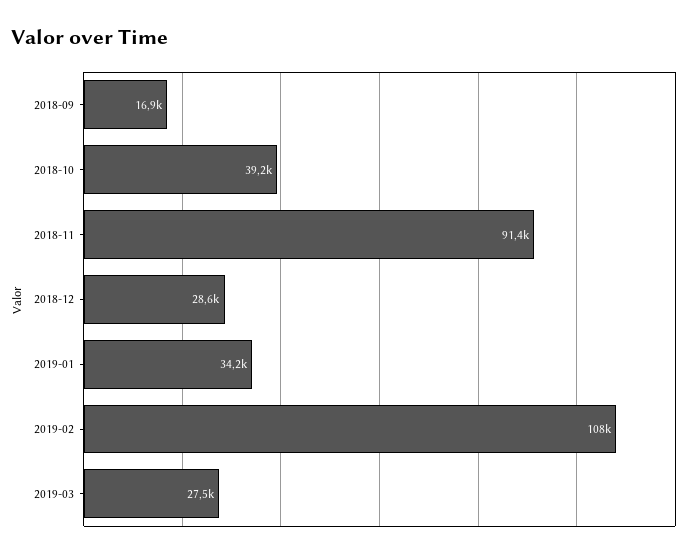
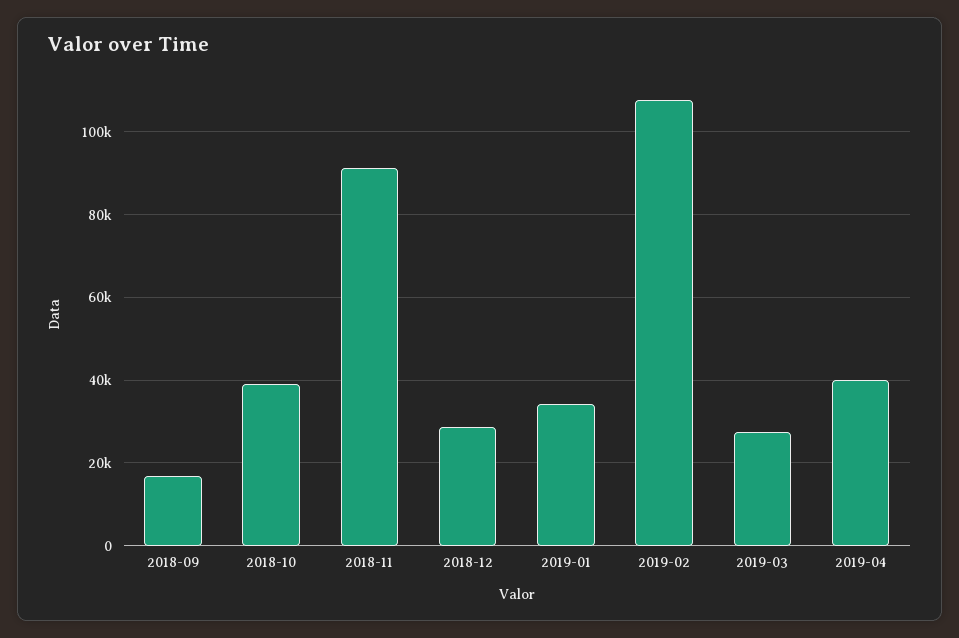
2019-04: none -> 40000

